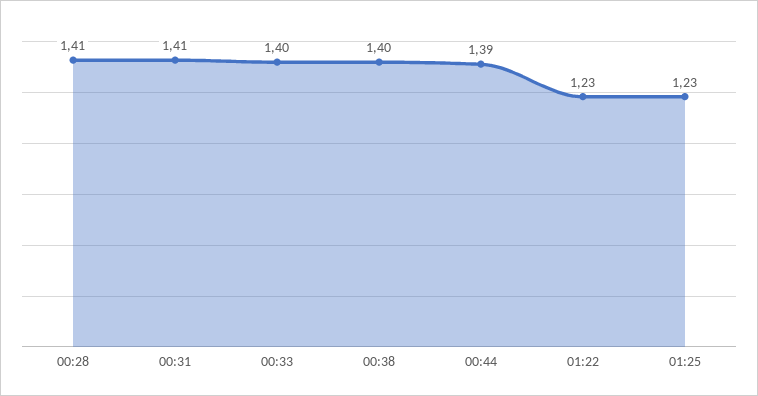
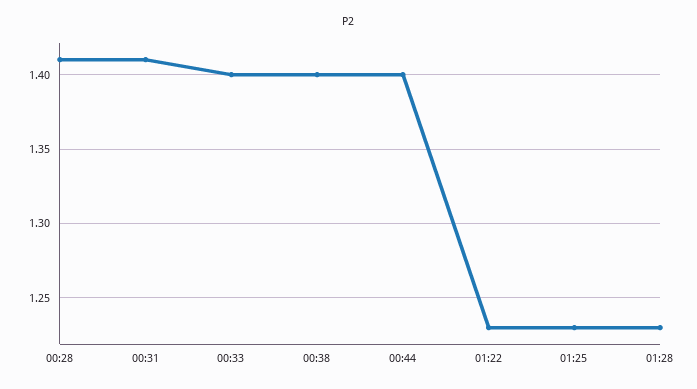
00:44: 1.39 -> 1.4
01:28: none -> 1.23

